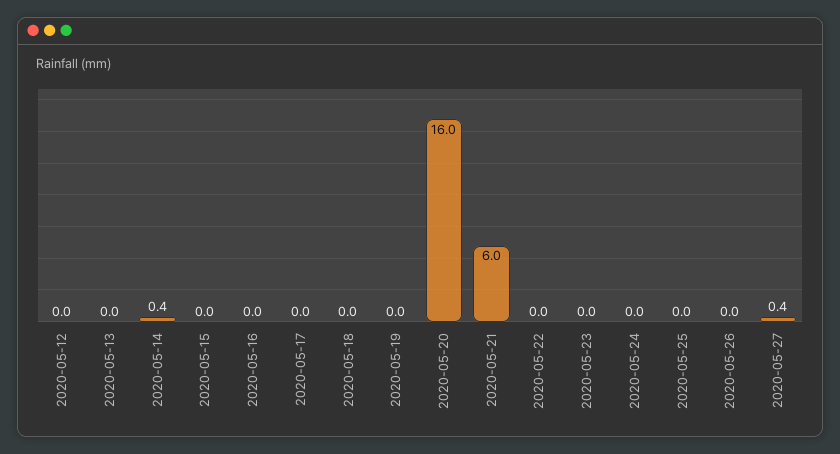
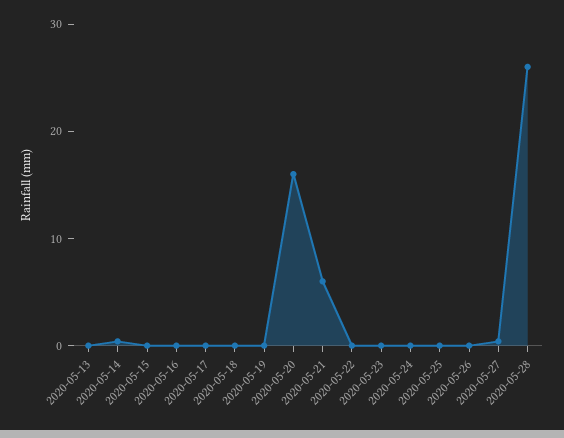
2020-05-12: 0 -> none
2020-05-28: none -> 26

